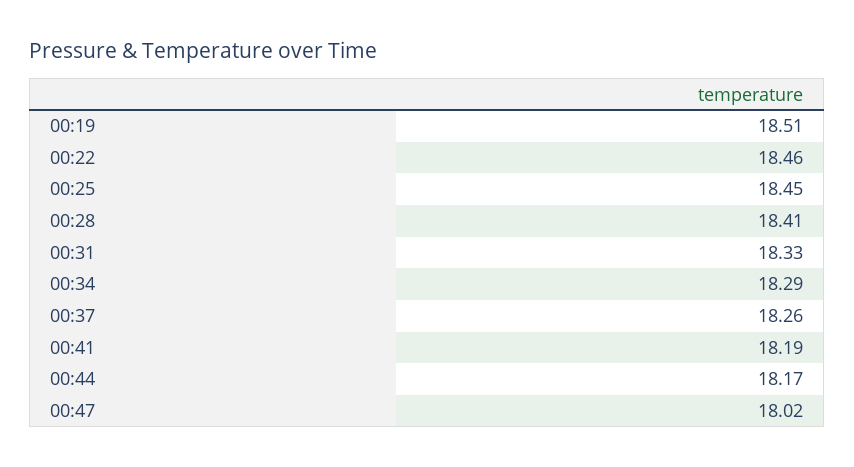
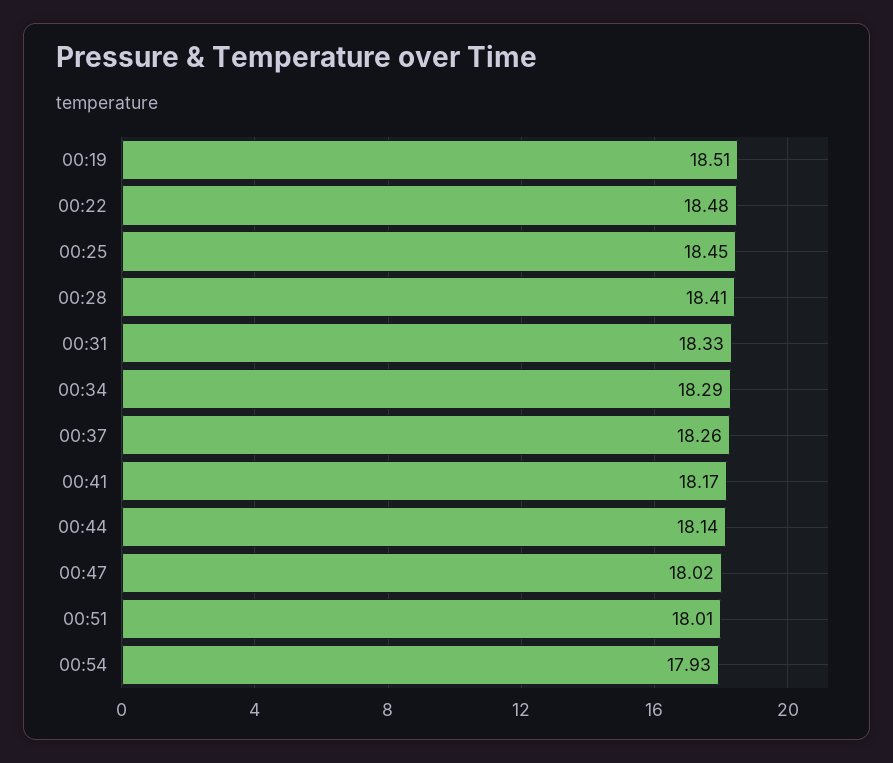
00:22: 18.46 -> 18.48
00:41: 18.19 -> 18.17
00:44: 18.17 -> 18.14
00:51: none -> 18.01
00:54: none -> 17.93

